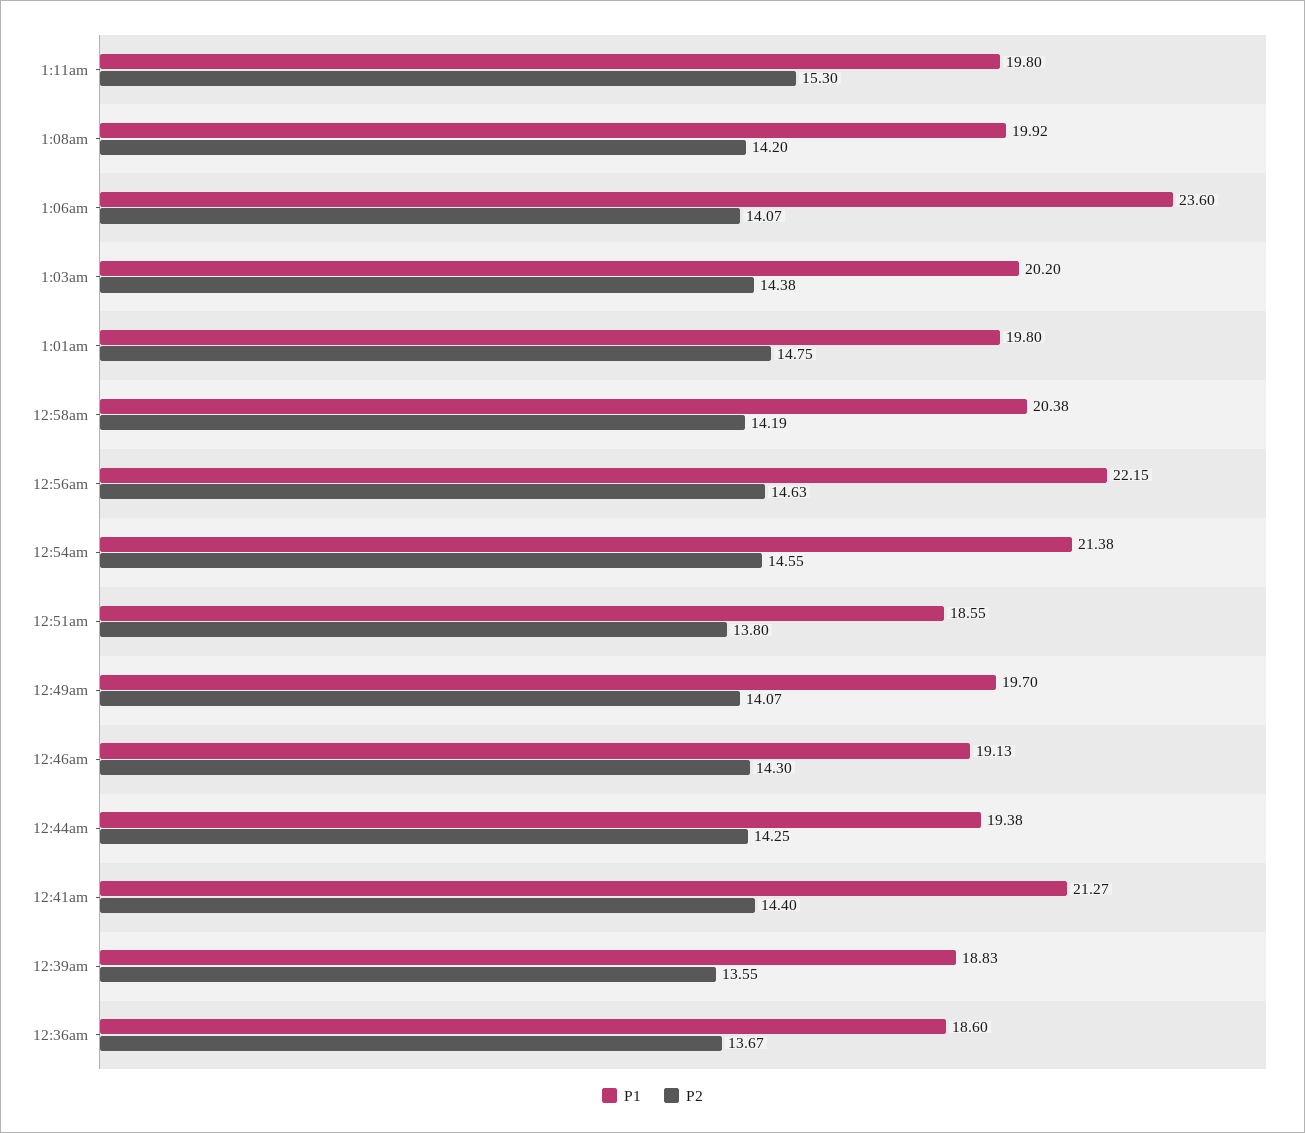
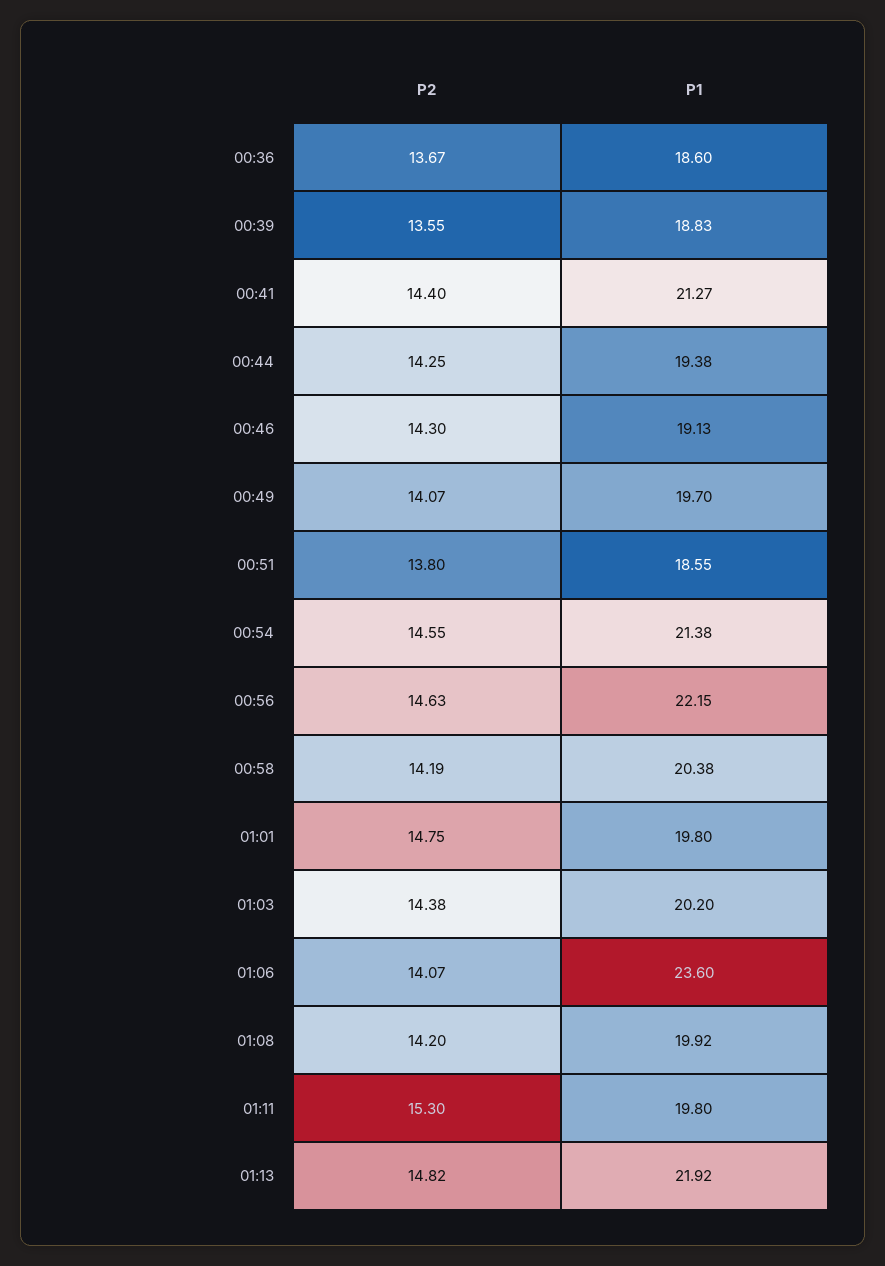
P2, 01:13: none -> 14.82
P1, 01:13: none -> 21.92

